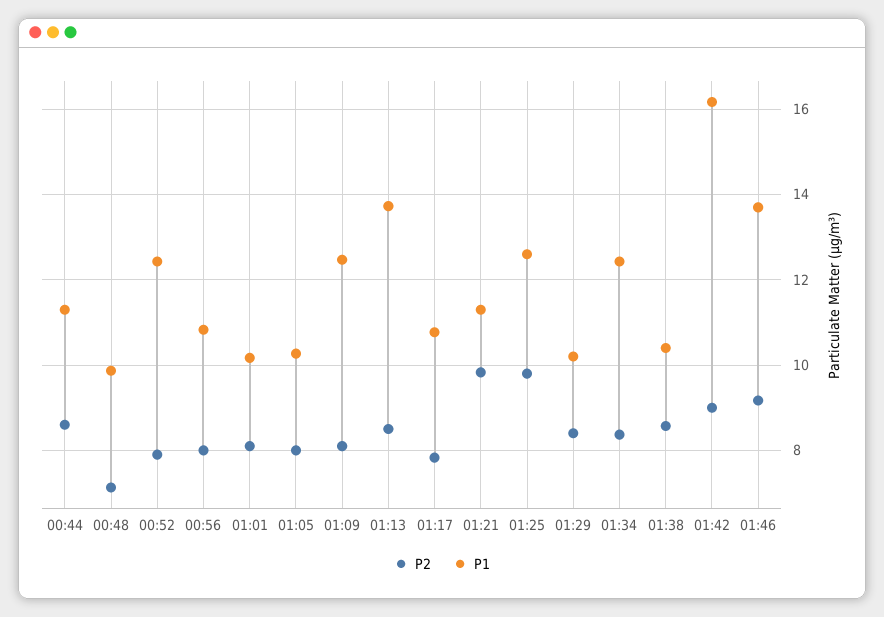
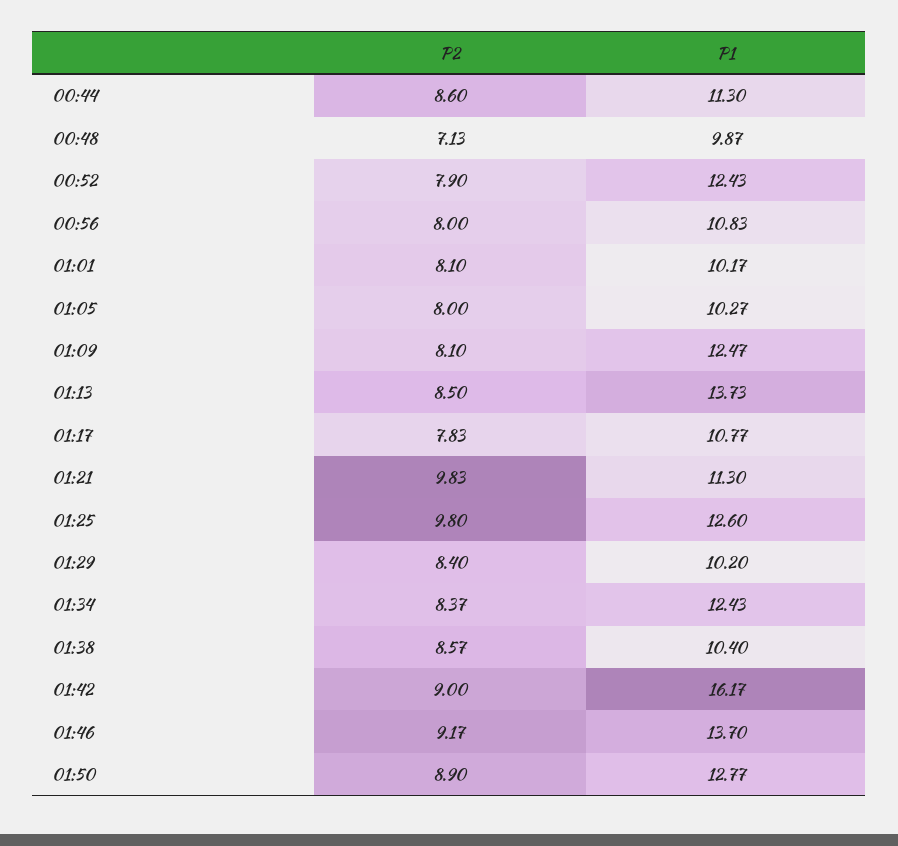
P2, 01:50: none -> 8.9
P1, 01:50: none -> 12.77

